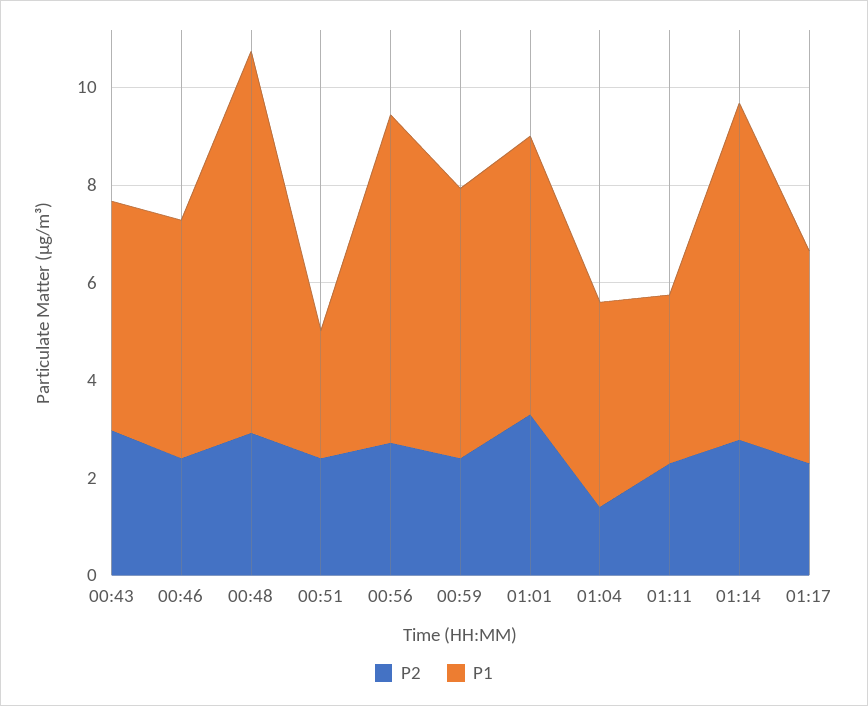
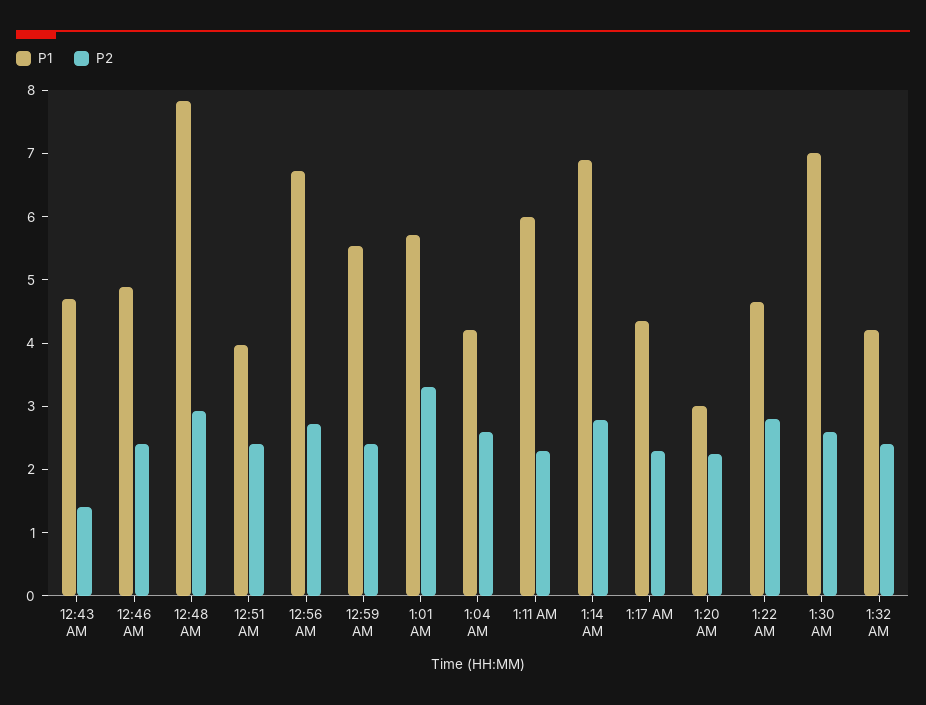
P2, 00:43: 3 -> 1.4
P1, 00:51: 2.5 -> 4
P2, 01:04: 1.5 -> 2.6
P1, 01:11: 3.5 -> 6
P1, 1:20 AM: none -> 3
P2, 1:20 AM: none -> 2.2
P1, 1:22 AM: none -> 4.6
P2, 1:22 AM: none -> 2.8
P1, 1:30 AM: none -> 7
P2, 1:30 AM: none -> 2.6
P1, 1:32 AM: none -> 4.2
P2, 1:32 AM: none -> 2.4

